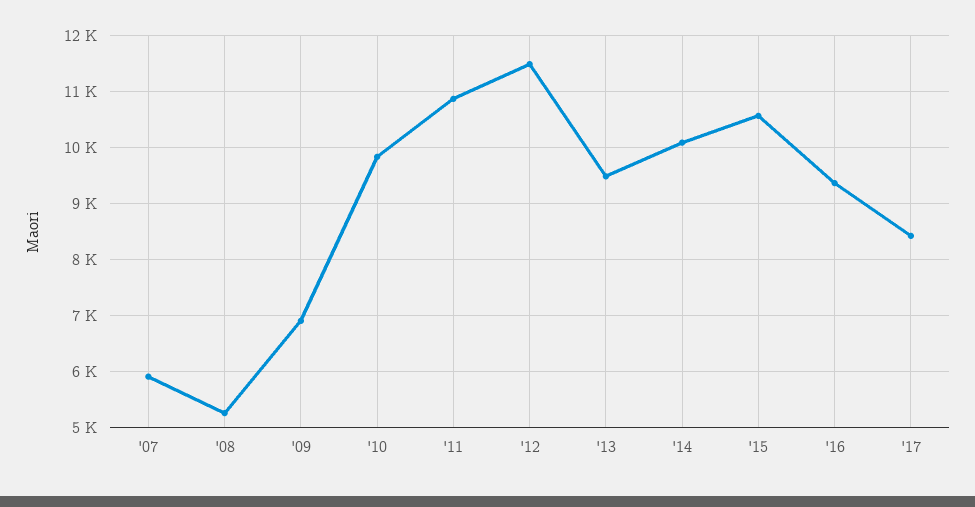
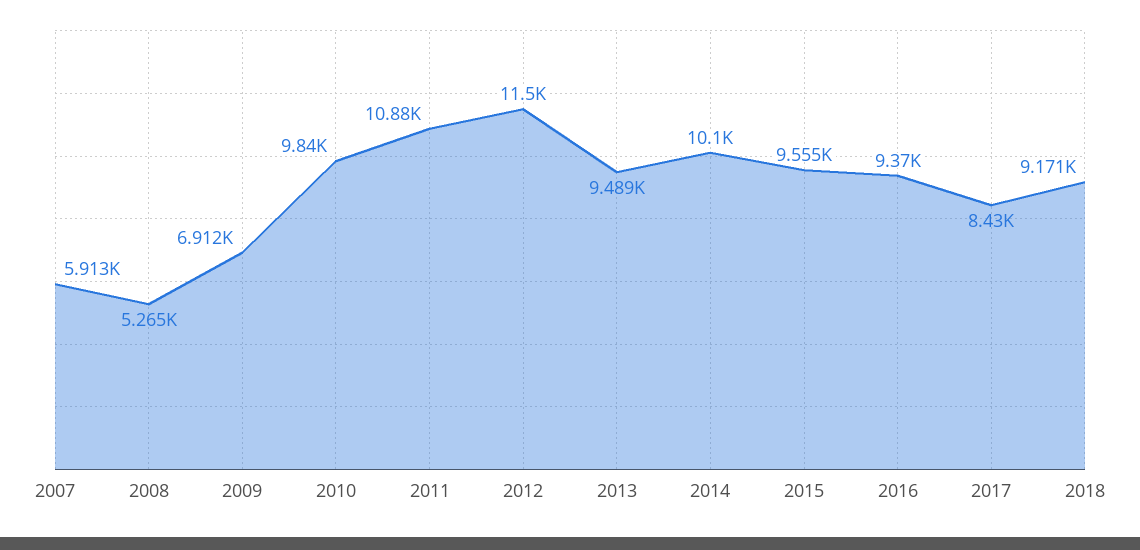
'15: 10600 -> 9555
2018: none -> 9171

